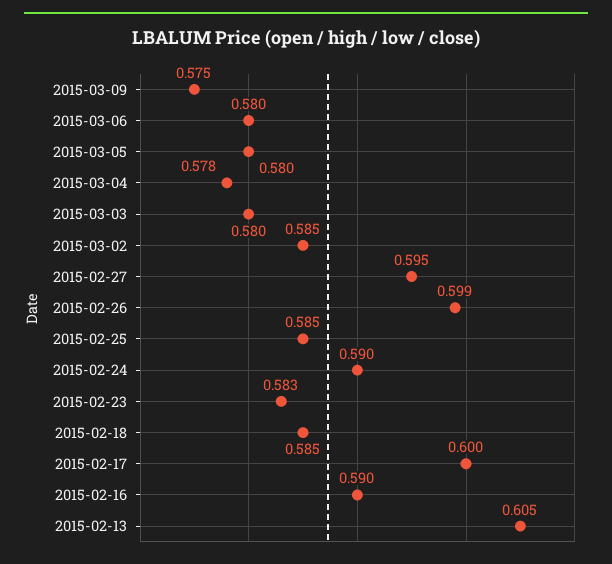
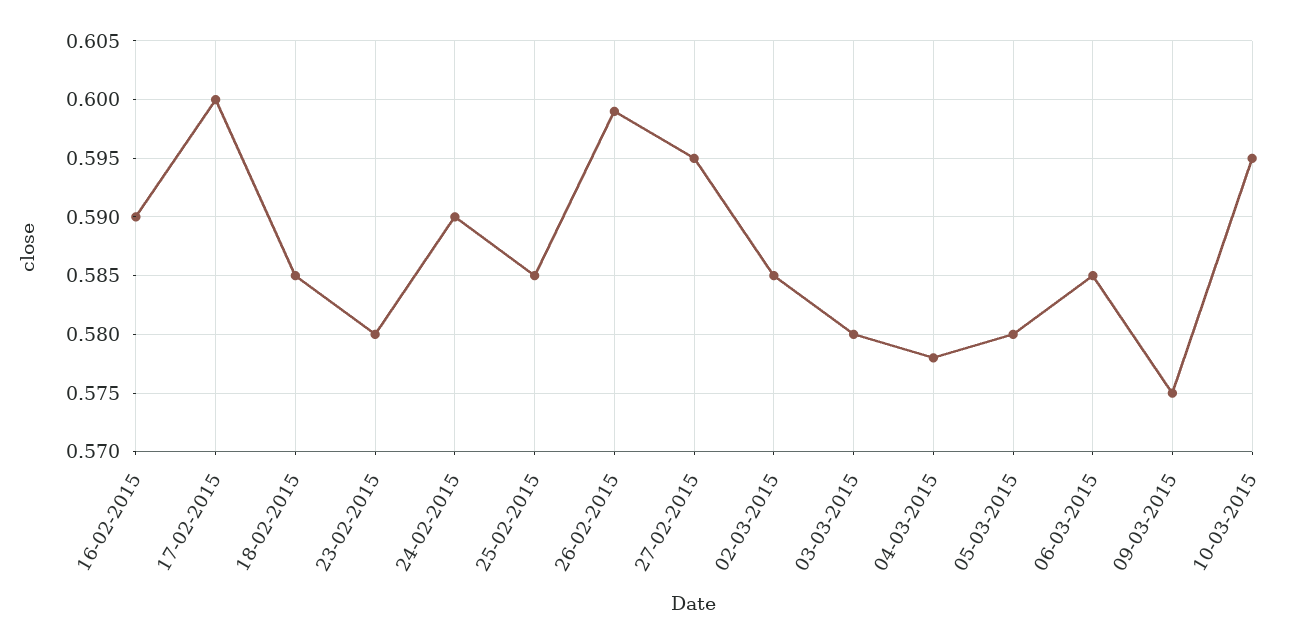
2015-03-06: 0.58 -> 0.585
2015-02-23: 0.583 -> 0.58
2015-02-13: 0.605 -> none
10-03-2015: none -> 0.595

